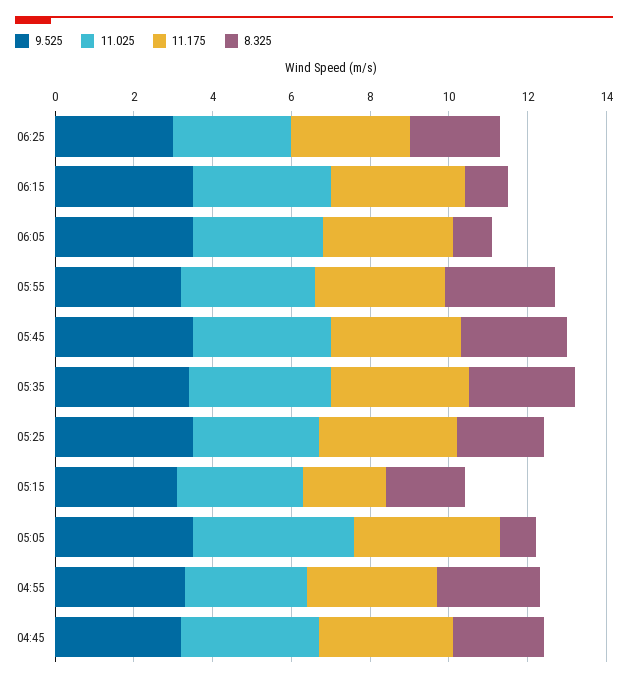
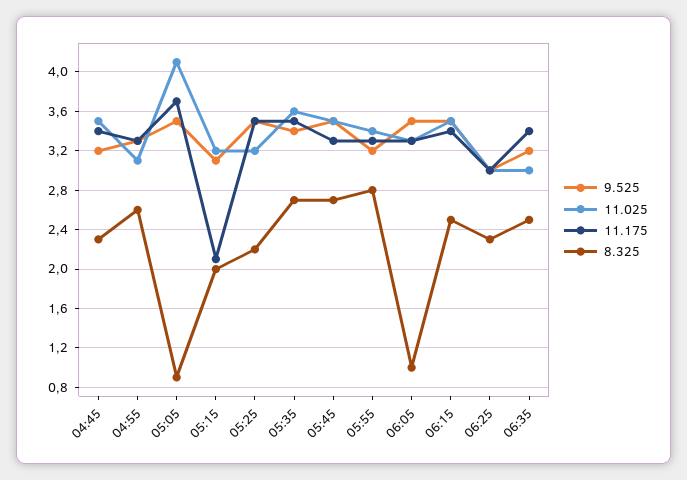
8.325, 06:15: 1 -> 2.5
9.525, 06:35: none -> 3.2
11.025, 06:35: none -> 3
11.175, 06:35: none -> 3.4
8.325, 06:35: none -> 2.5

